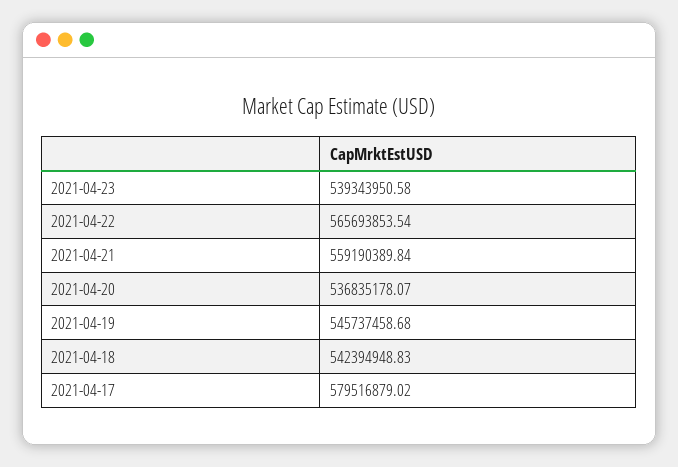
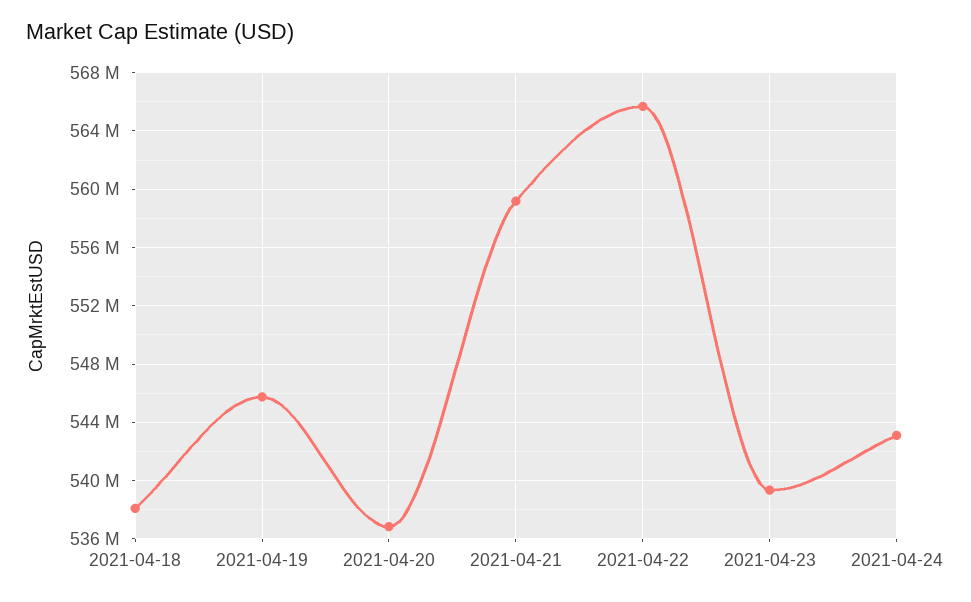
2021-04-18: 542394948.83 -> 538000000
2021-04-17: 579516879.02 -> none
2021-04-24: none -> 543000000

